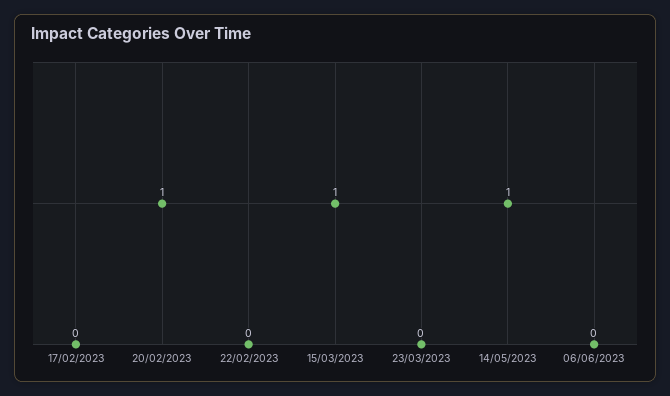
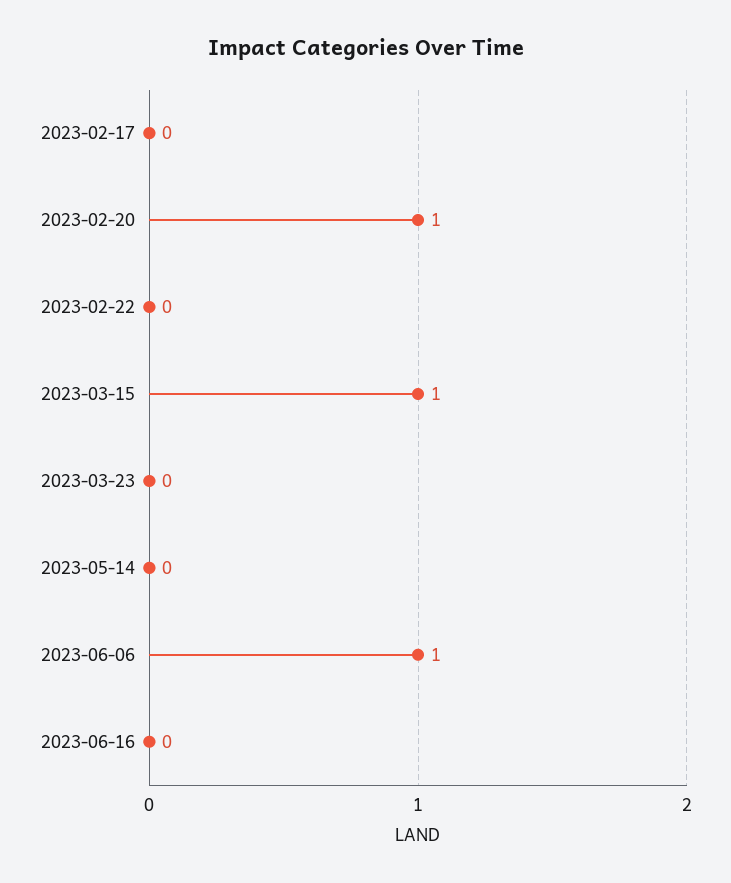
14/05/2023: 1 -> 0
06/06/2023: 0 -> 1
2023-06-16: none -> 0

